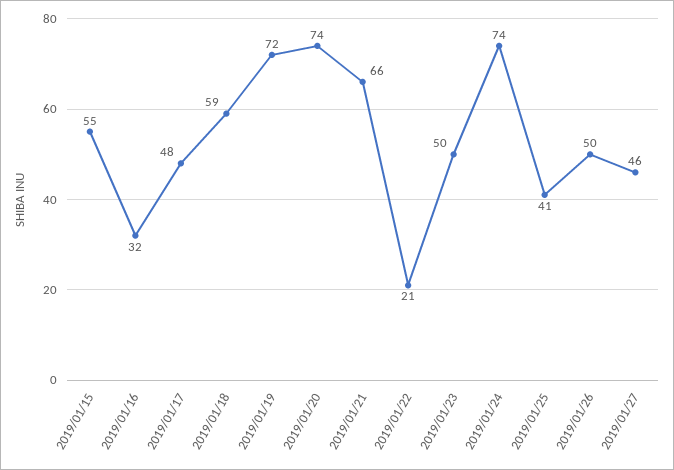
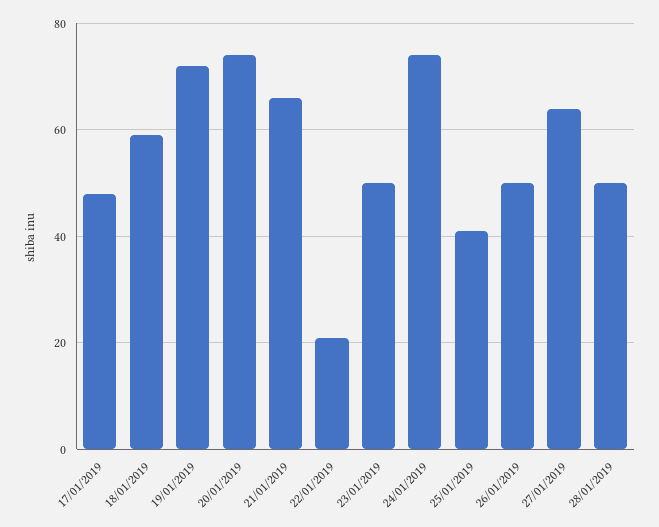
2019/01/15: 55 -> none
2019/01/16: 32 -> none
2019/01/27: 46 -> 65
28/01/2019: none -> 50

